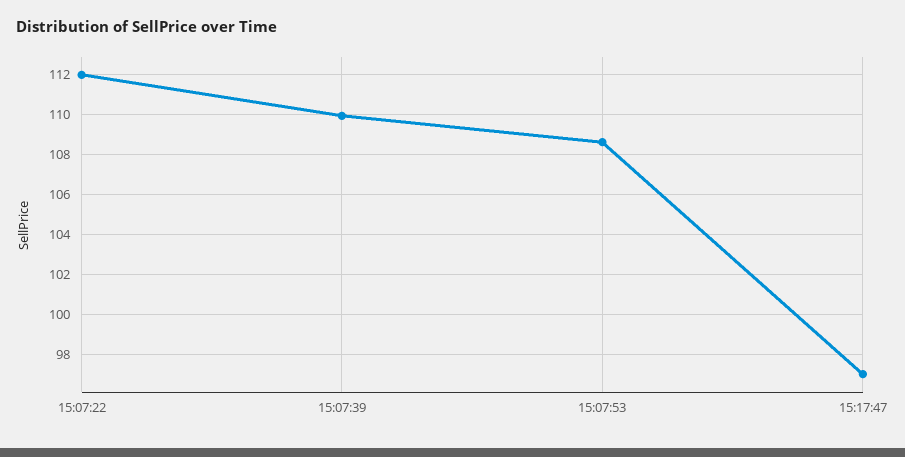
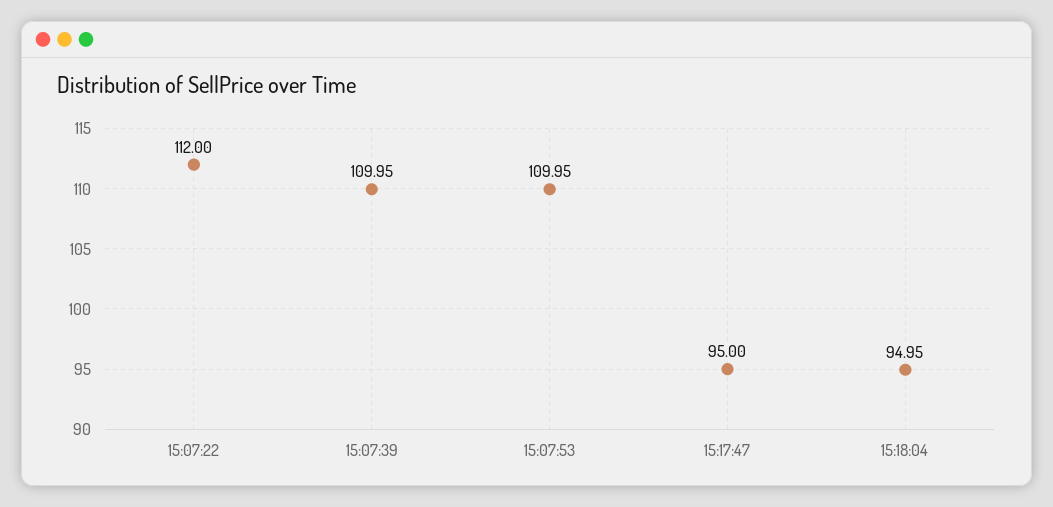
15:07:53: 108.5 -> 109.95
15:17:47: 97 -> 95
15:18:04: none -> 94.95

